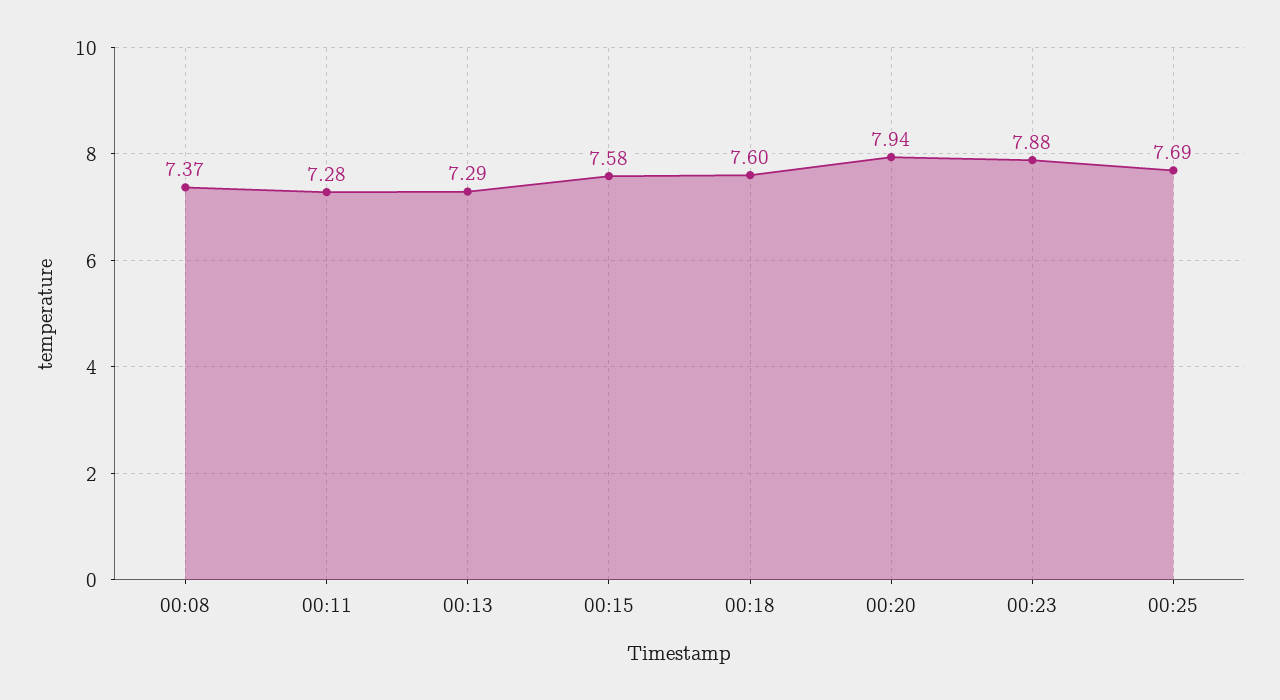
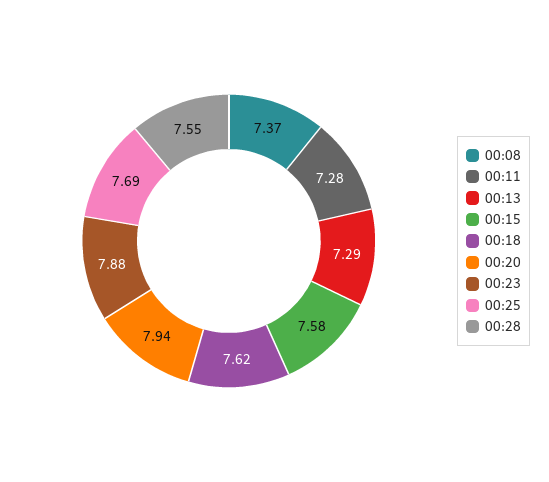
00:18: 7.6 -> 7.62
00:28: none -> 7.55

